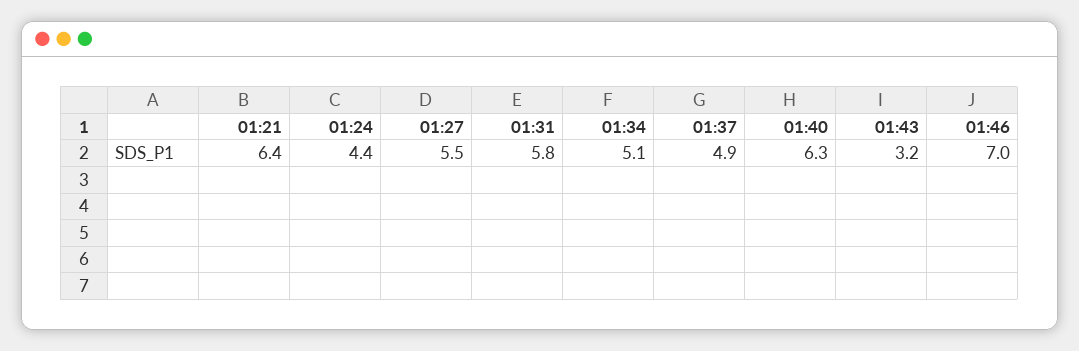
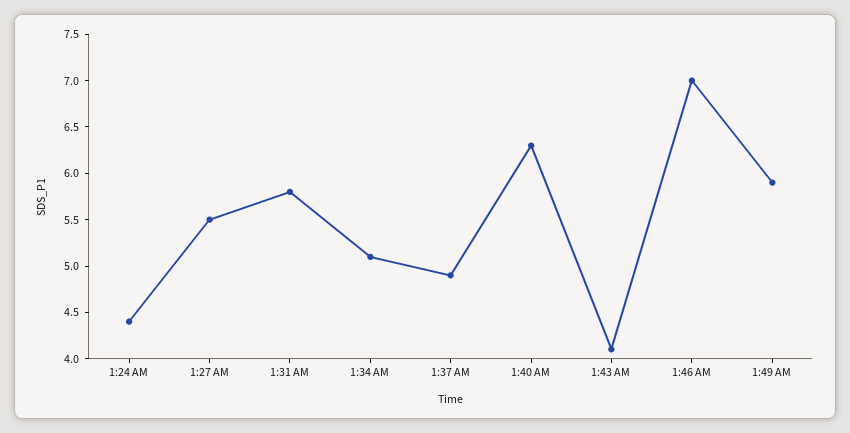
01:21: 6.4 -> none
01:43: 3.2 -> 4.1
1:49 AM: none -> 5.9

